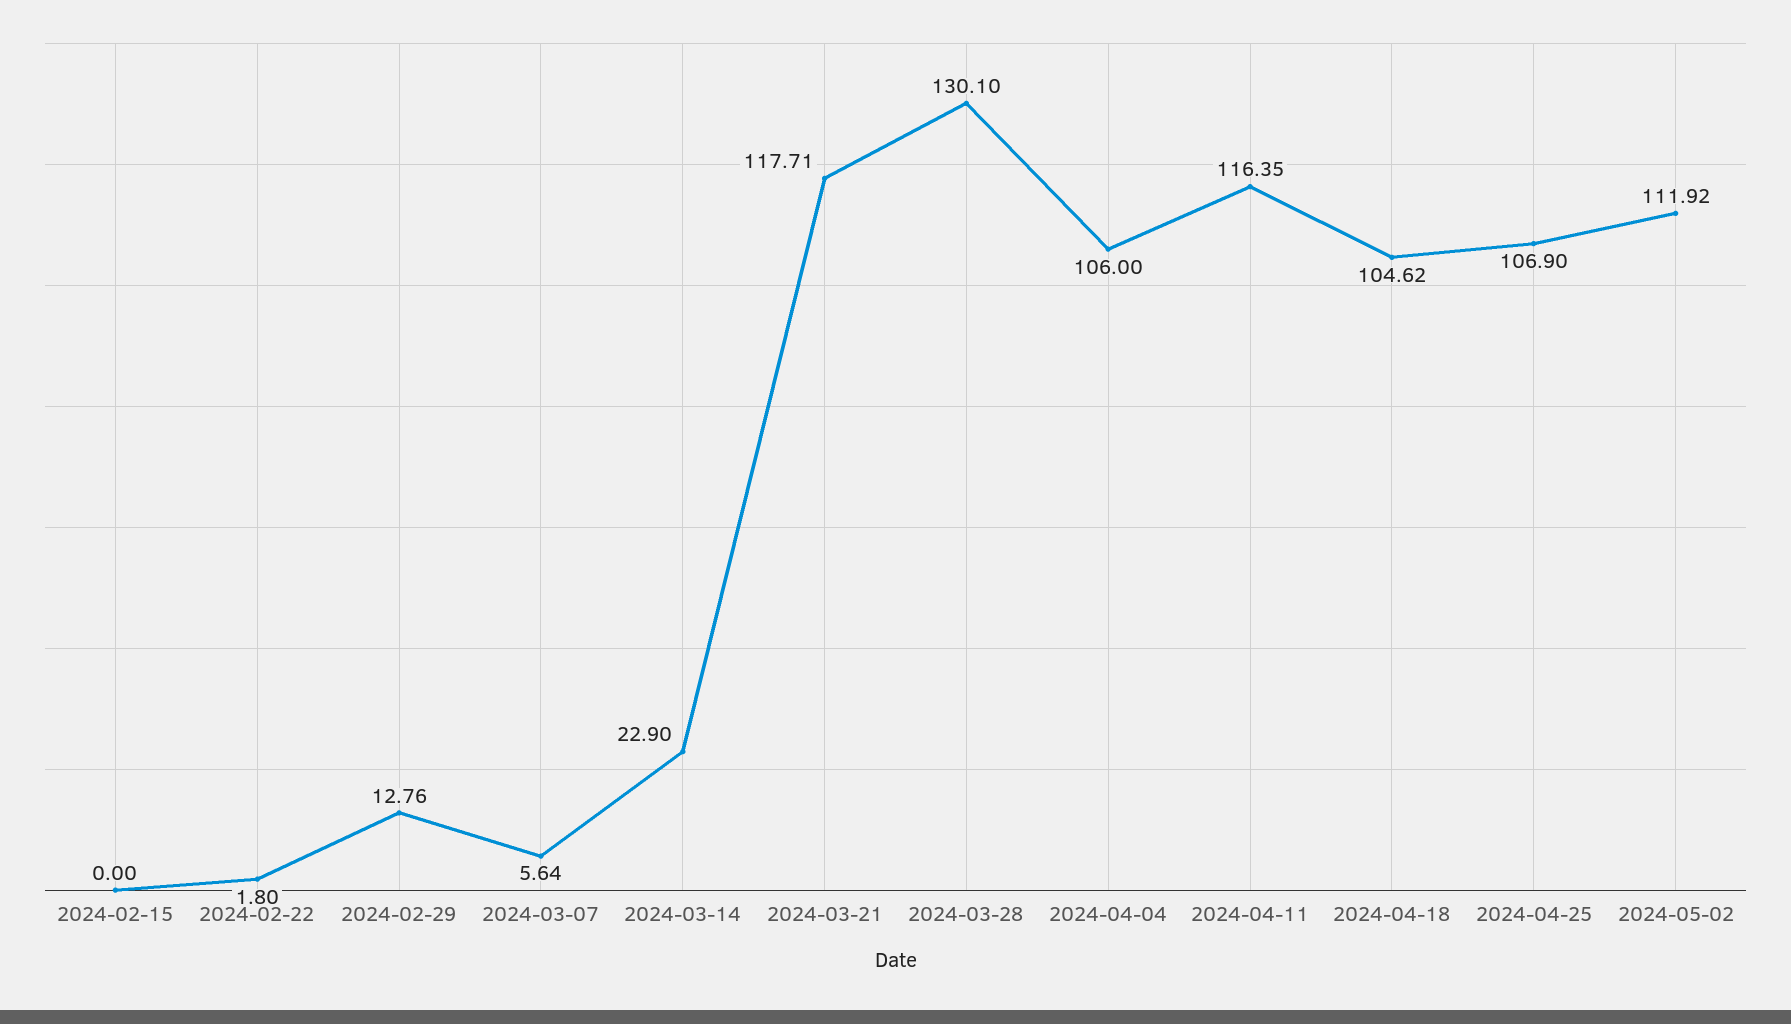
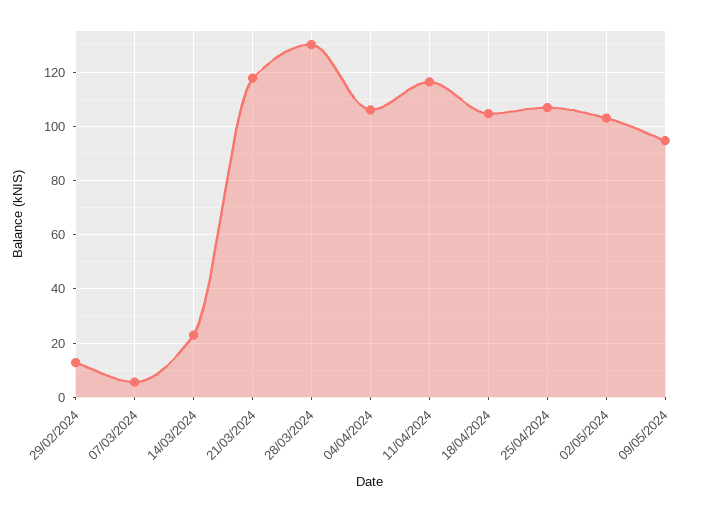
2024-02-15: 0 -> none
2024-02-22: 1.8 -> none
2024-05-02: 111.92 -> 102.5
09/05/2024: none -> 95

